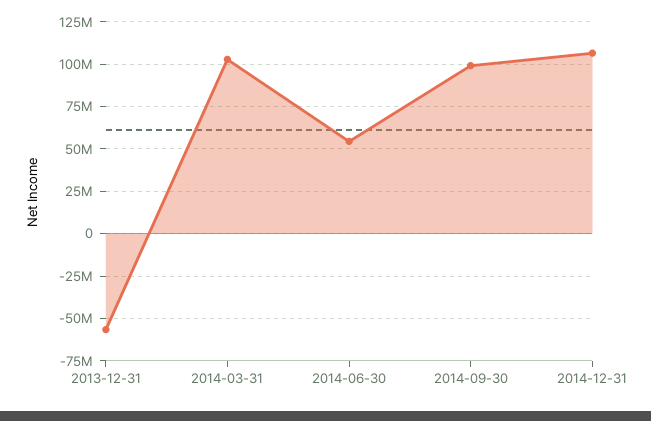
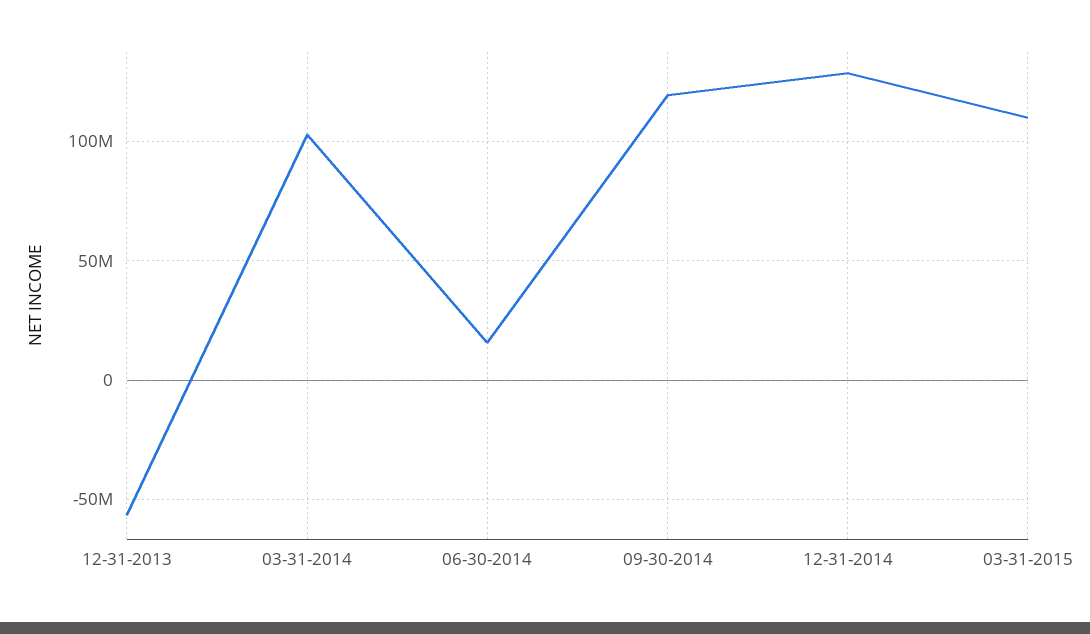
2014-06-30: 55000000 -> 15000000
2014-09-30: 100000000 -> 120000000
2014-12-31: 105000000 -> 130000000
03-31-2015: none -> 110000000

